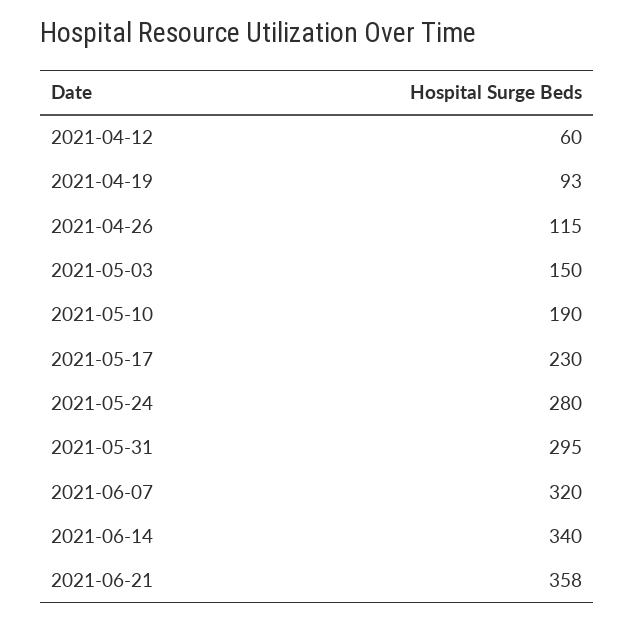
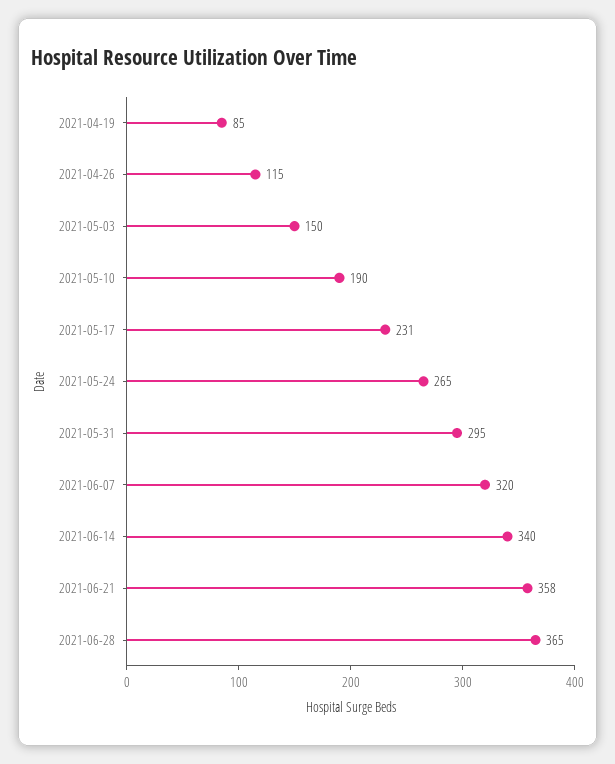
2021-04-12: 60 -> none
2021-04-19: 93 -> 85
2021-05-17: 230 -> 231
2021-05-24: 280 -> 265
2021-06-28: none -> 365

